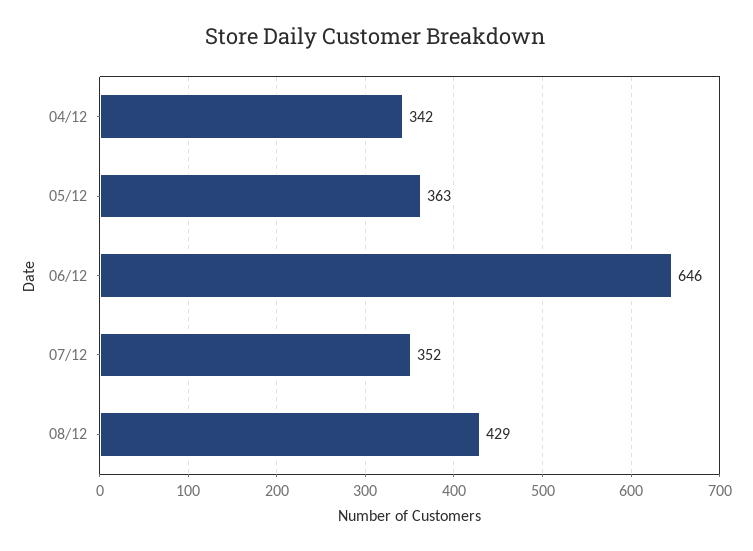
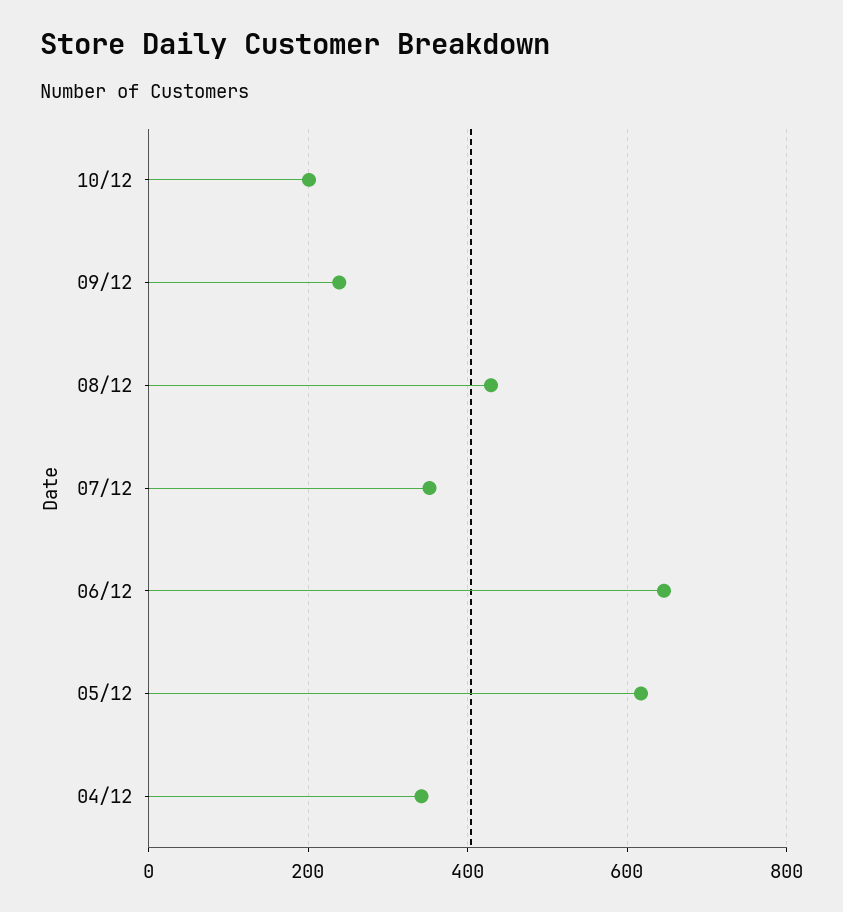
05/12: 363 -> 620
10/12: none -> 200
09/12: none -> 240

